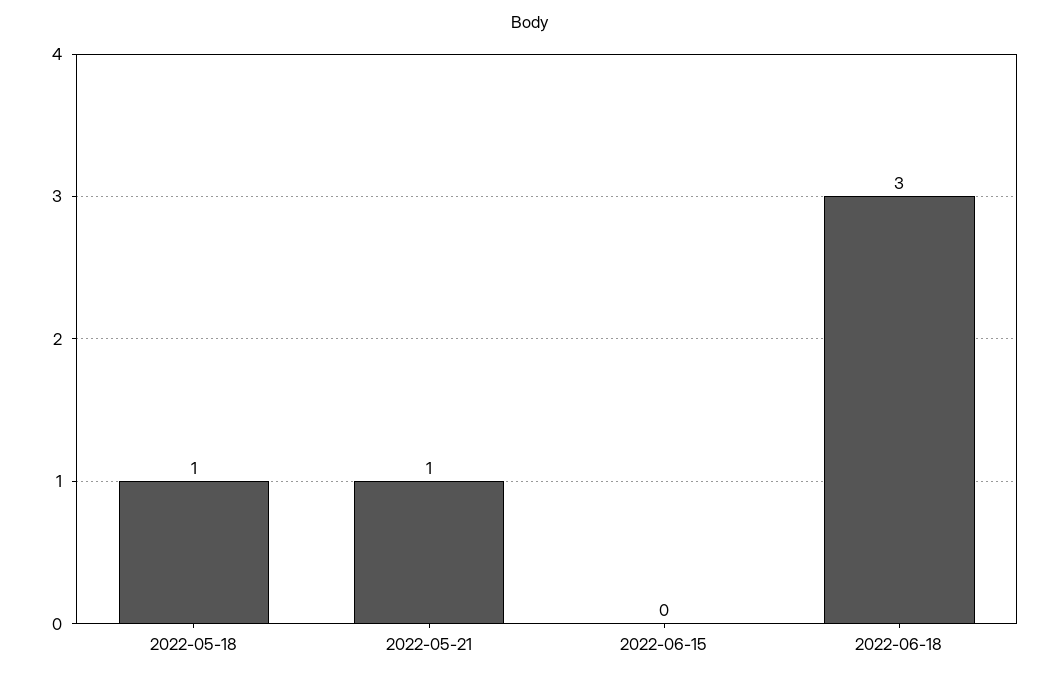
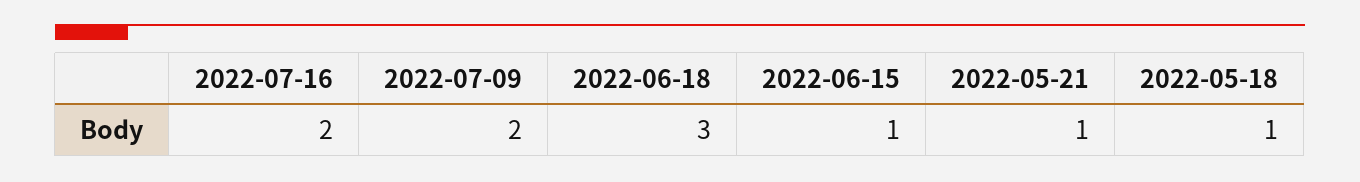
2022-06-15: 0 -> 1
2022-07-16: none -> 2
2022-07-09: none -> 2

